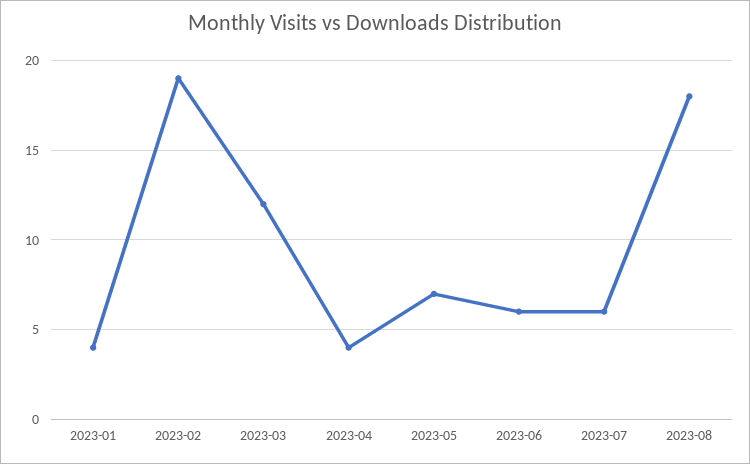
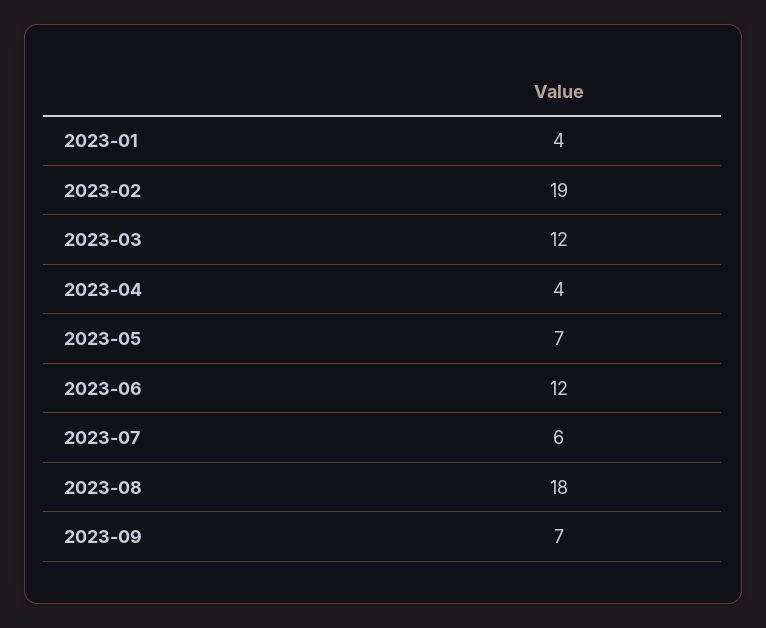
2023-06: 6 -> 12
2023-09: none -> 7

